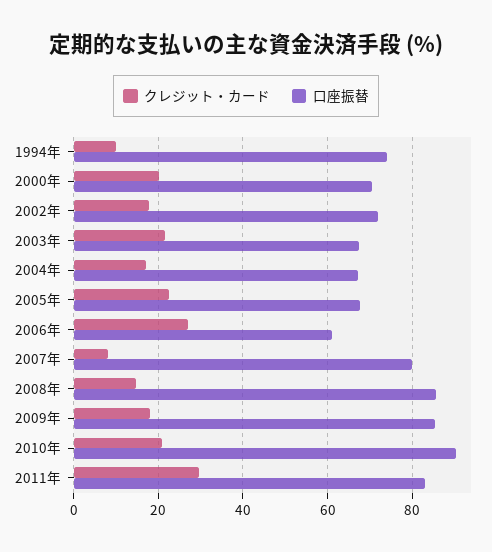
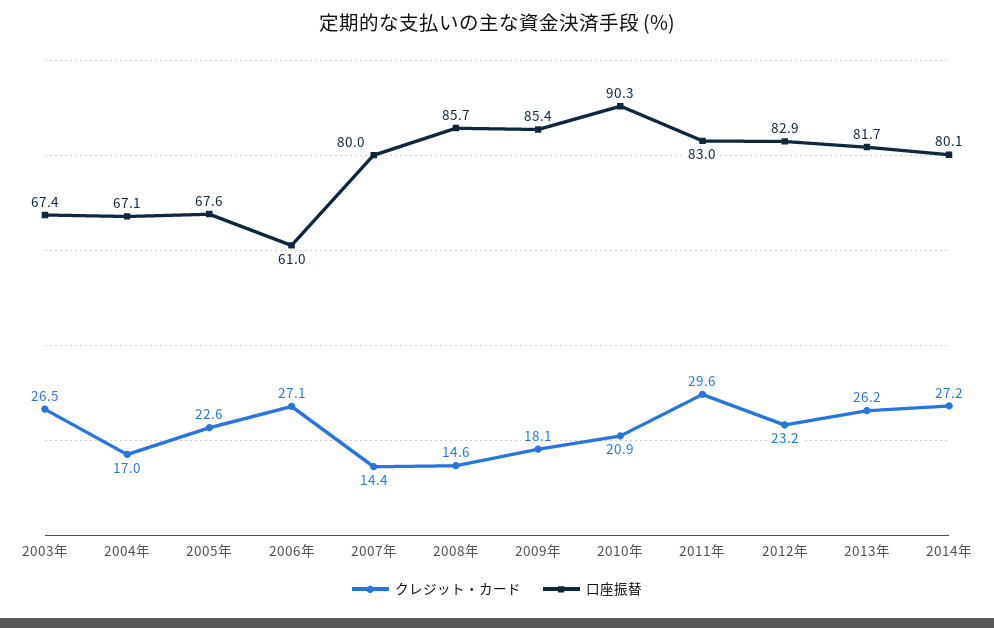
クレジット・カード, 1994年: 10 -> none
口座振替, 1994年: 74 -> none
クレジット・カード, 2000年: 20 -> none
口座振替, 2000年: 70 -> none
クレジット・カード, 2002年: 18 -> none
口座振替, 2002年: 72 -> none
クレジット・カード, 2003年: 22 -> 26.5
クレジット・カード, 2007年: 8 -> 14.4
クレジット・カード, 2012年: none -> 23.2
口座振替, 2012年: none -> 82.9
クレジット・カード, 2013年: none -> 26.2
口座振替, 2013年: none -> 81.7
クレジット・カード, 2014年: none -> 27.2
口座振替, 2014年: none -> 80.1

